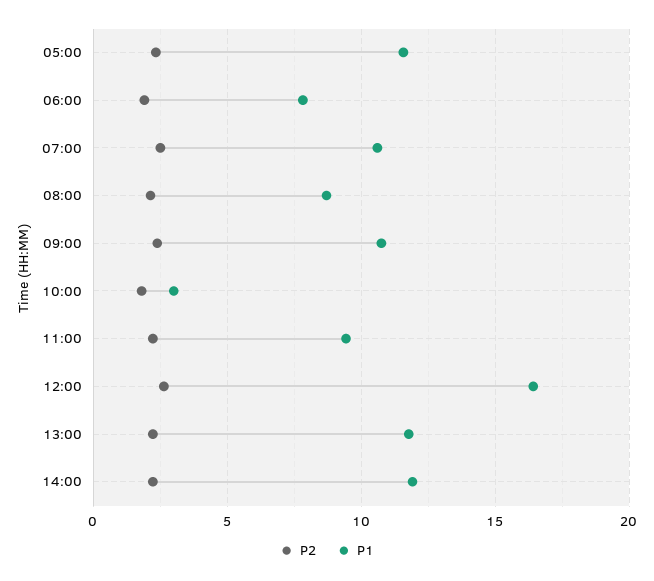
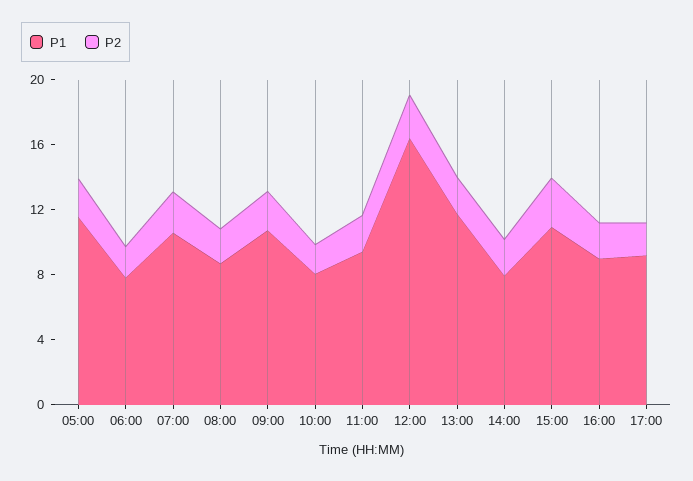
P1, 10:00: 3 -> 8
P1, 14:00: 12 -> 8
P1, 15:00: none -> 11
P2, 15:00: none -> 3
P1, 16:00: none -> 9
P2, 16:00: none -> 2
P1, 17:00: none -> 9
P2, 17:00: none -> 2

